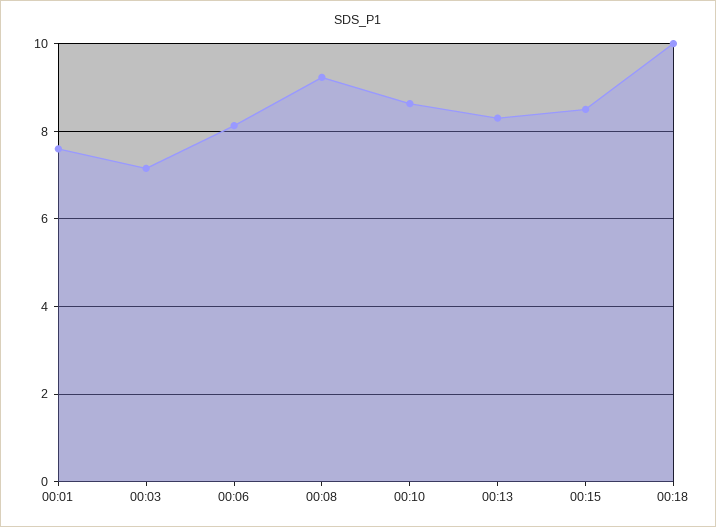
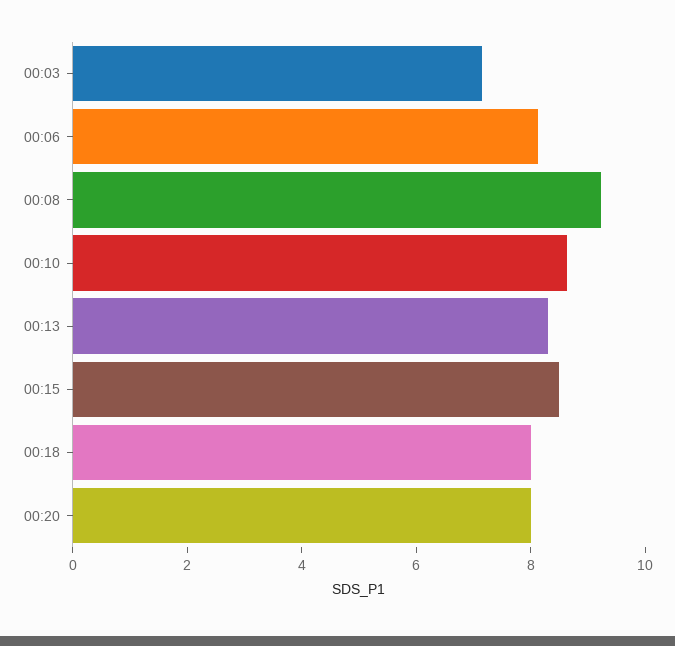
00:01: 7.6 -> none
00:18: 10 -> 8
00:20: none -> 8

